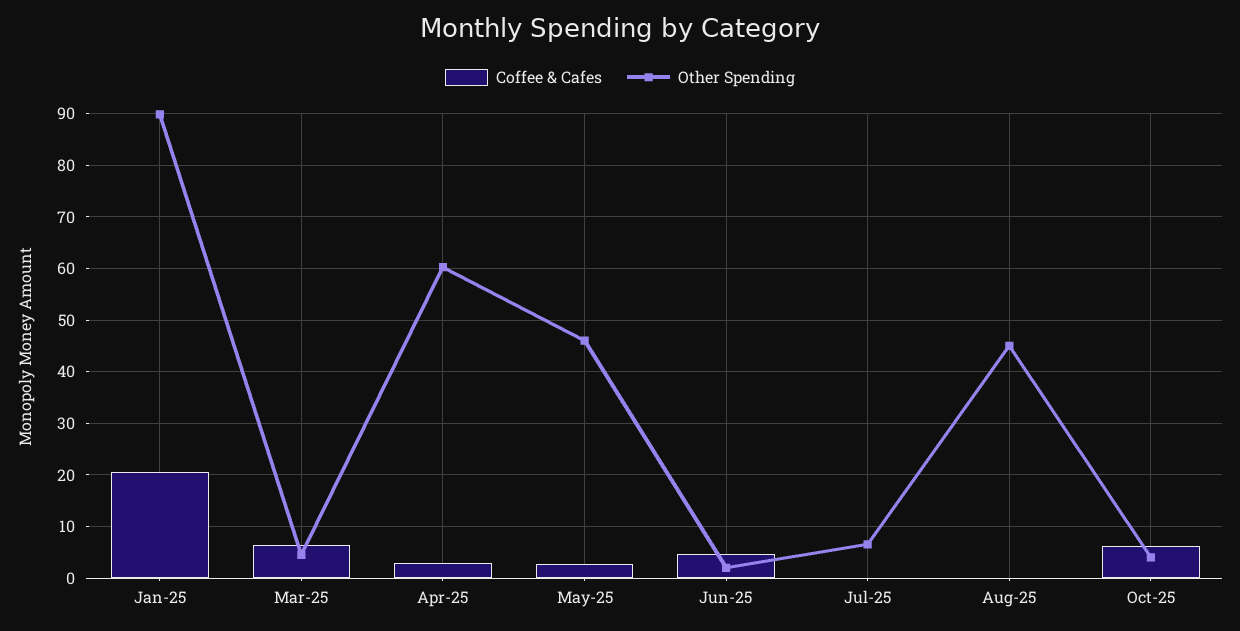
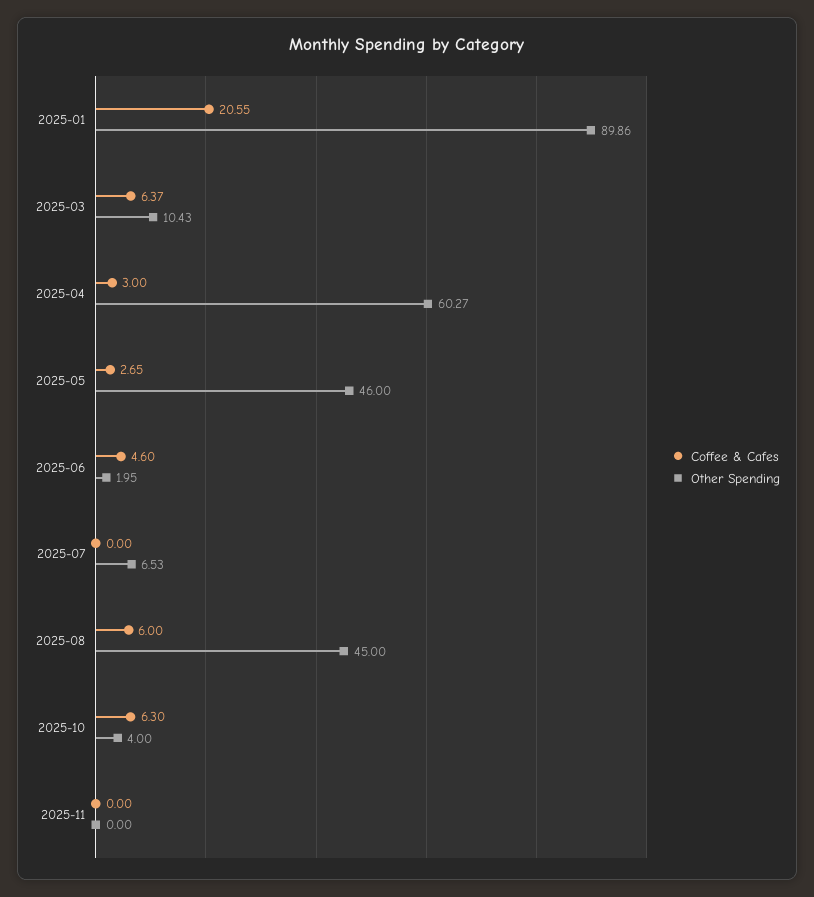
Other Spending, Mar-25: 4 -> 10.43
Coffee & Cafes, Aug-25: 0 -> 6
Coffee & Cafes, 2025-11: none -> 0
Other Spending, 2025-11: none -> 0

